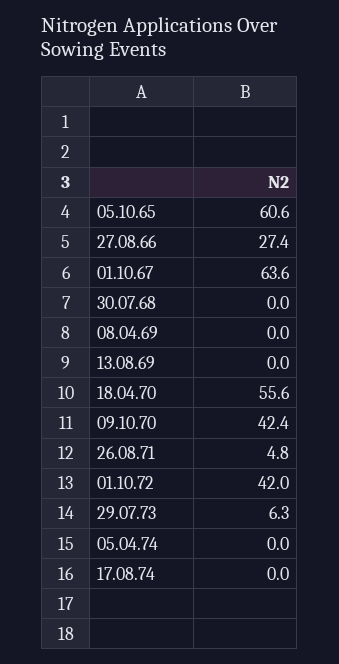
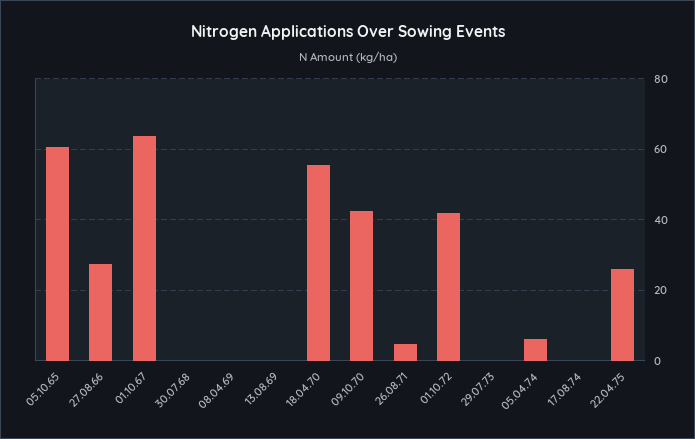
29.07.73: 6.3 -> 0
05.04.74: 0 -> 6
22.04.75: none -> 26

